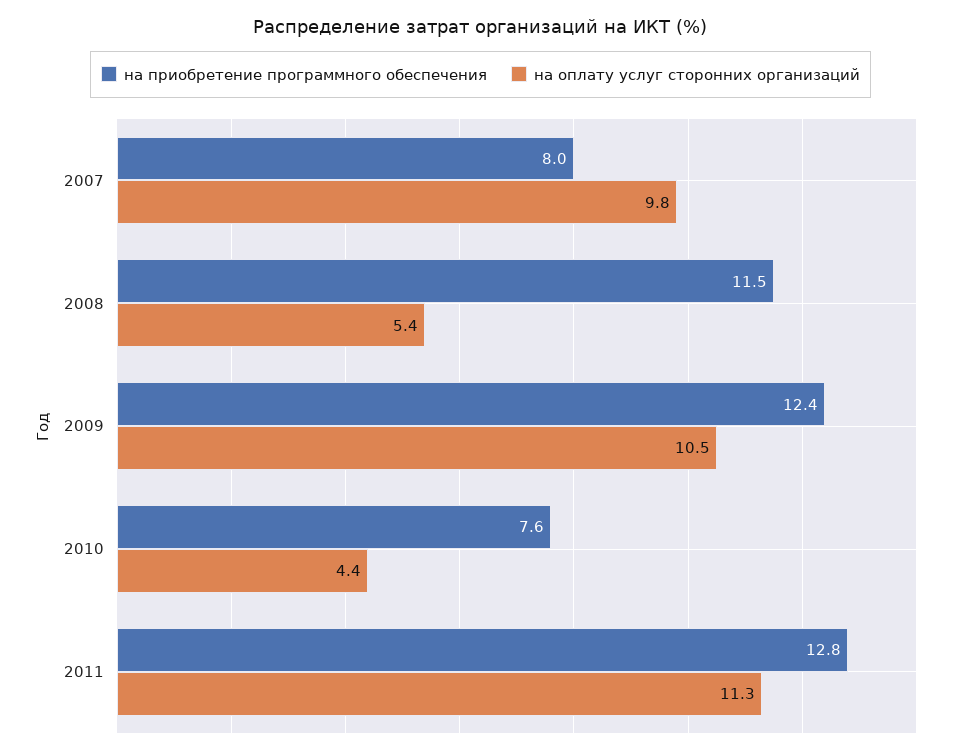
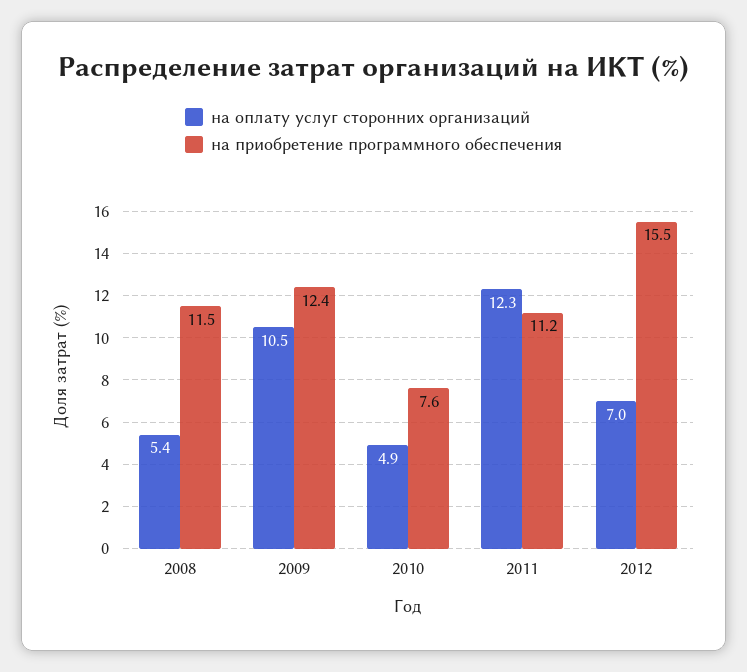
на приобретение программного обеспечения, 2007: 8 -> none
на оплату услуг сторонних организаций, 2007: 9.8 -> none
на оплату услуг сторонних организаций, 2010: 4.4 -> 4.9
на приобретение программного обеспечения, 2011: 12.8 -> 11.2
на оплату услуг сторонних организаций, 2011: 11.3 -> 12.3
на оплату услуг сторонних организаций, 2012: none -> 7
на приобретение программного обеспечения, 2012: none -> 15.5

